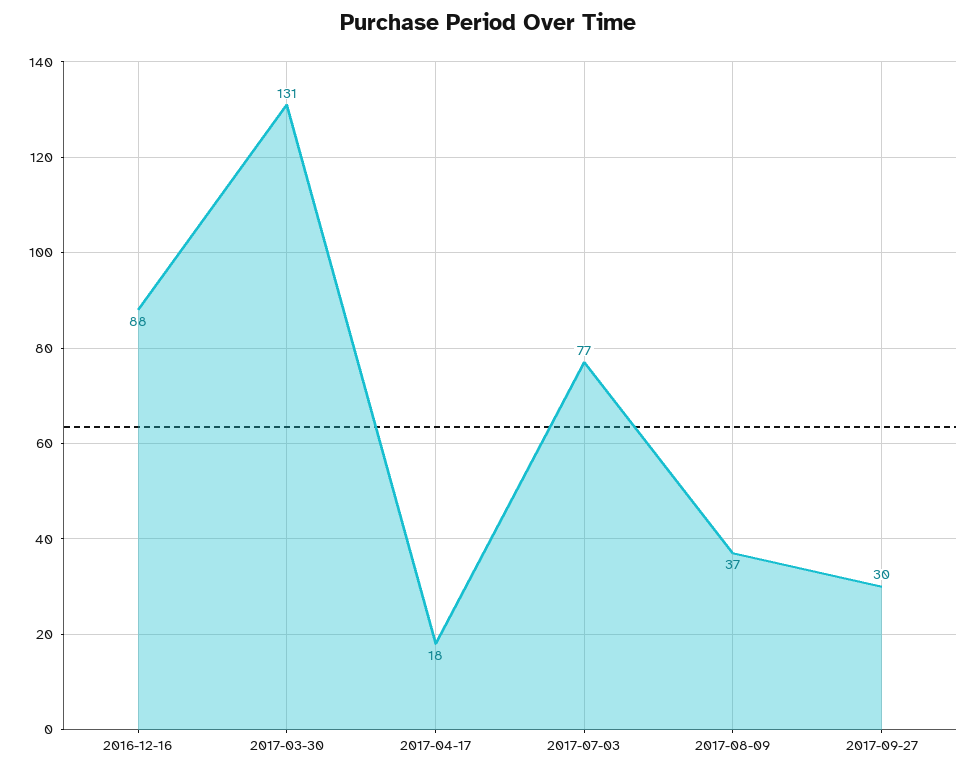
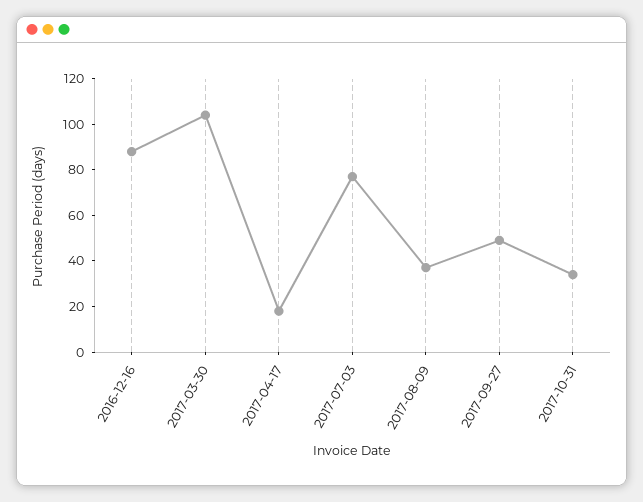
2017-03-30: 131 -> 105
2017-09-27: 30 -> 50
2017-10-31: none -> 35

